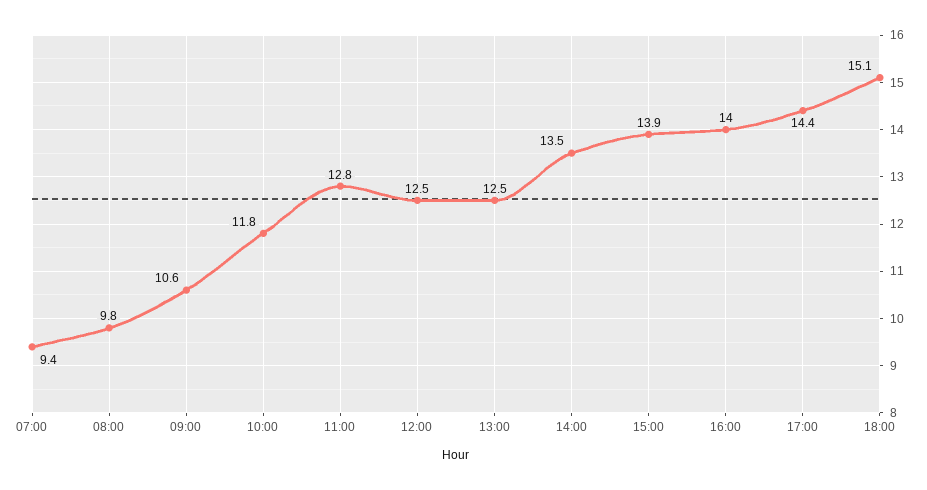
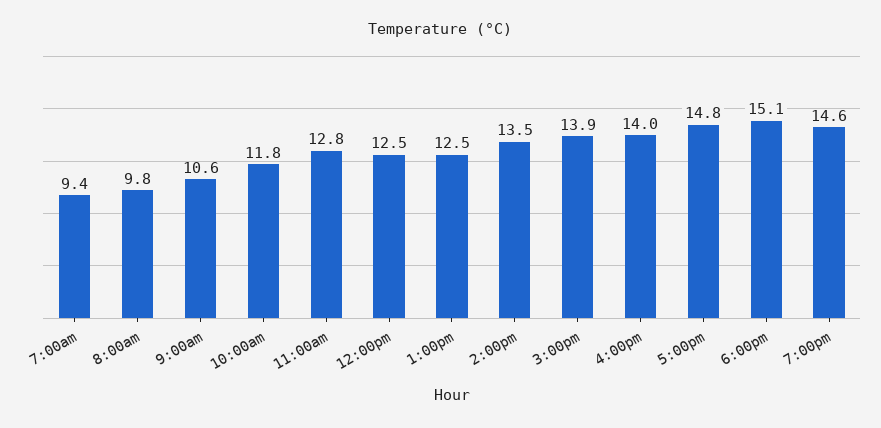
17:00: 14.4 -> 14.8
7:00pm: none -> 14.6

